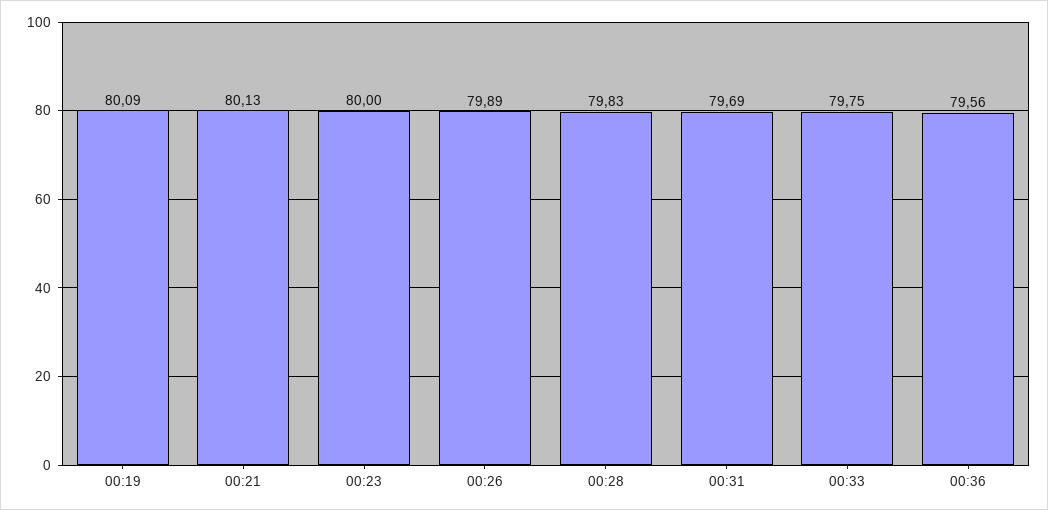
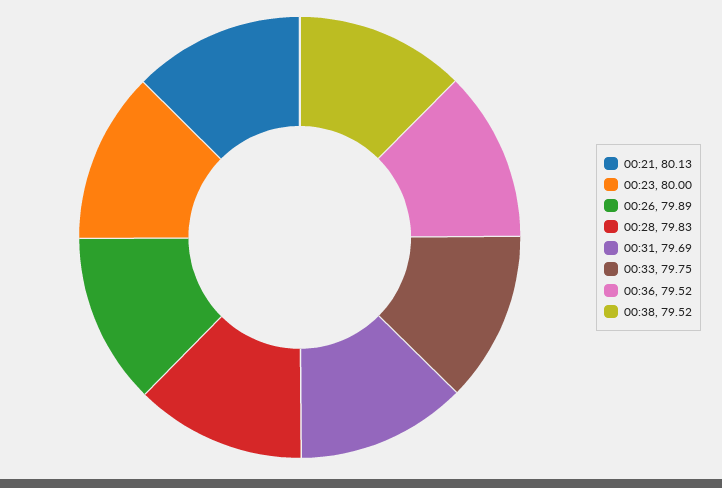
00:19: 80.09 -> none
00:36: 79.56 -> 79.52
00:38: none -> 79.52

